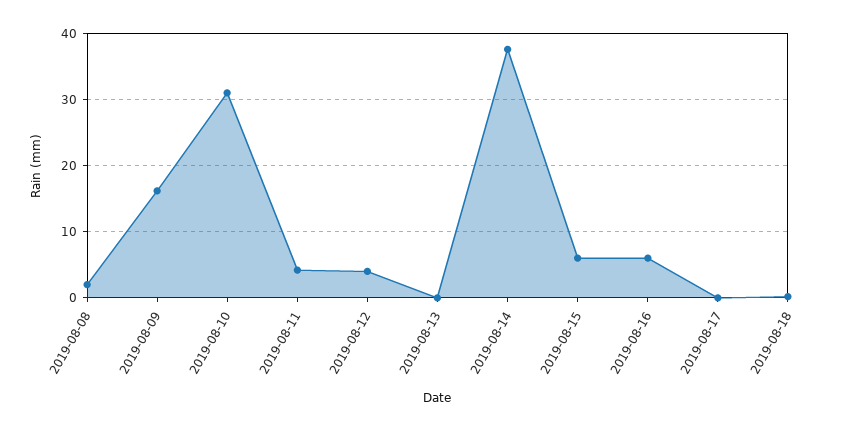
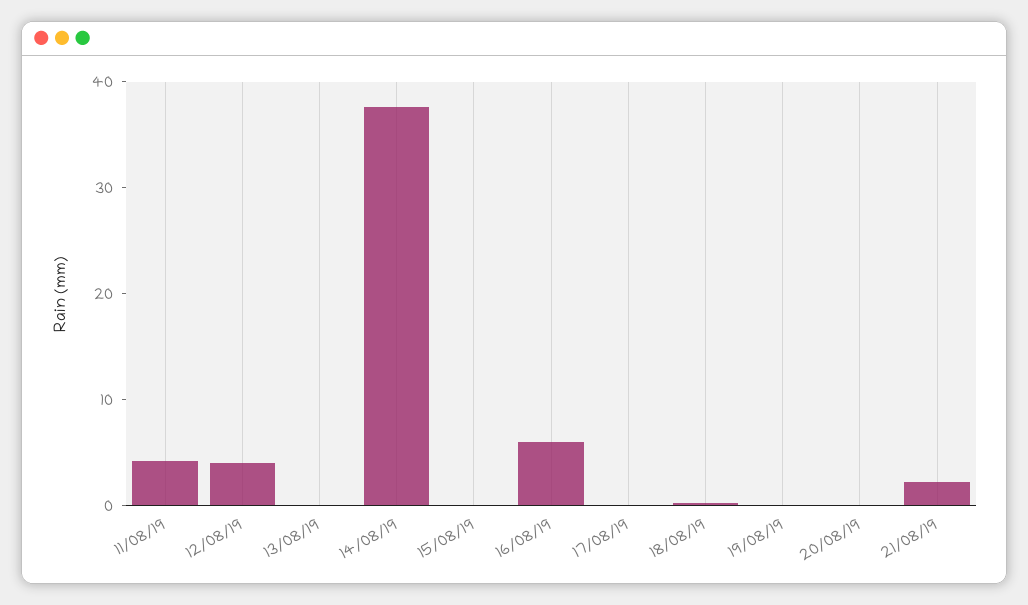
2019-08-08: 2 -> none
2019-08-09: 16 -> none
2019-08-10: 31 -> none
2019-08-15: 6 -> 0
19/08/19: none -> 0
20/08/19: none -> 0
21/08/19: none -> 2

